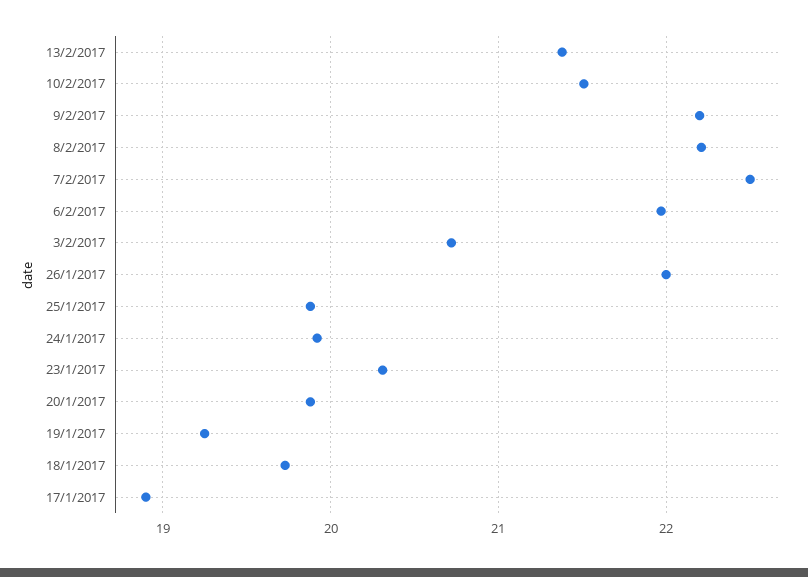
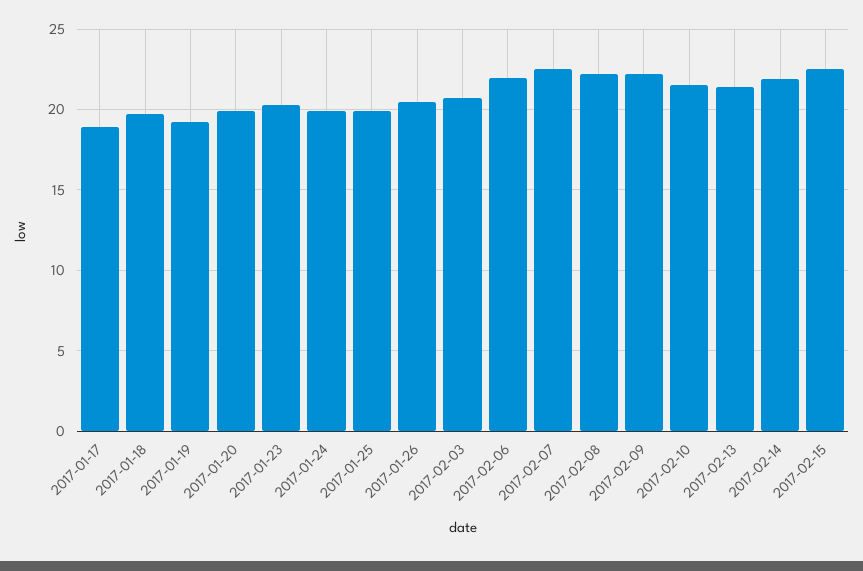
26/1/2017: 22 -> 20.5
2017-02-14: none -> 22
2017-02-15: none -> 22.5

